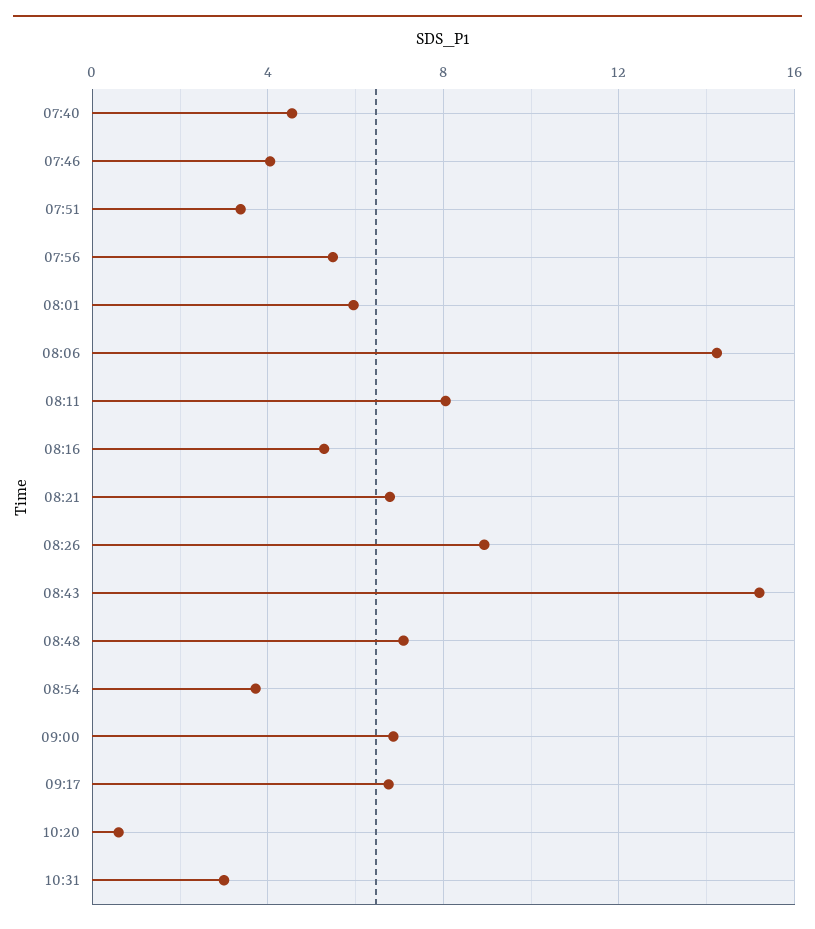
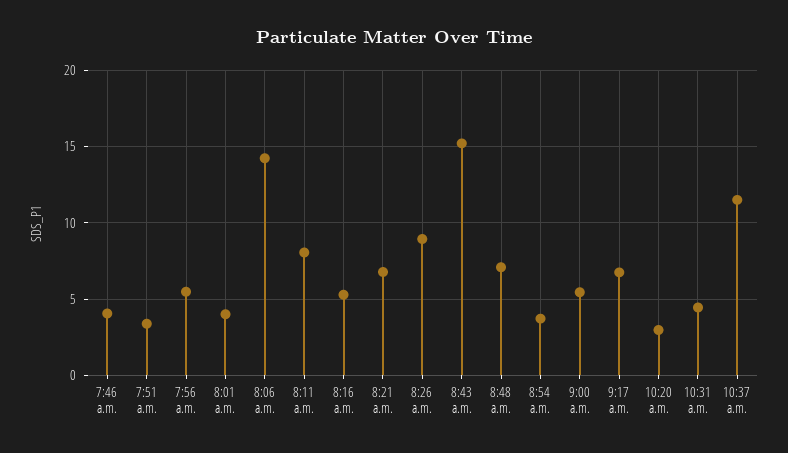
07:40: 4.5 -> none
08:01: 6 -> 4
09:00: 7 -> 5.5
10:20: 0.5 -> 3
10:31: 3 -> 4.5
10:37 a.m.: none -> 11.5

